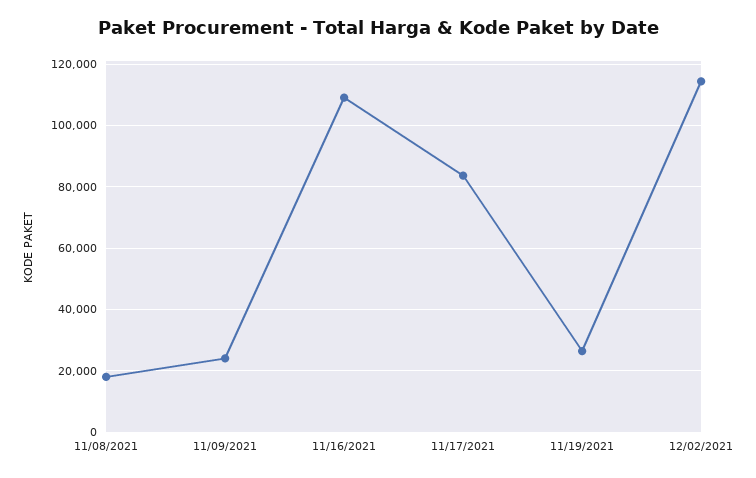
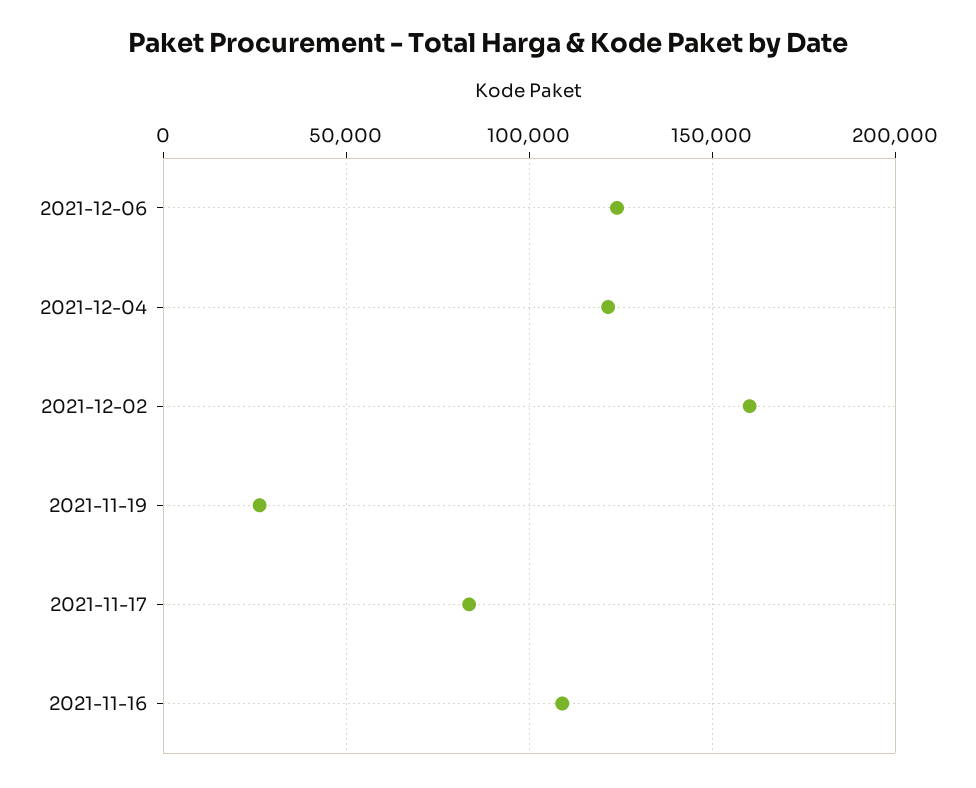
11/08/2021: 18000 -> none
11/09/2021: 24000 -> none
12/02/2021: 114000 -> 160000
2021-12-06: none -> 125000
2021-12-04: none -> 120000

